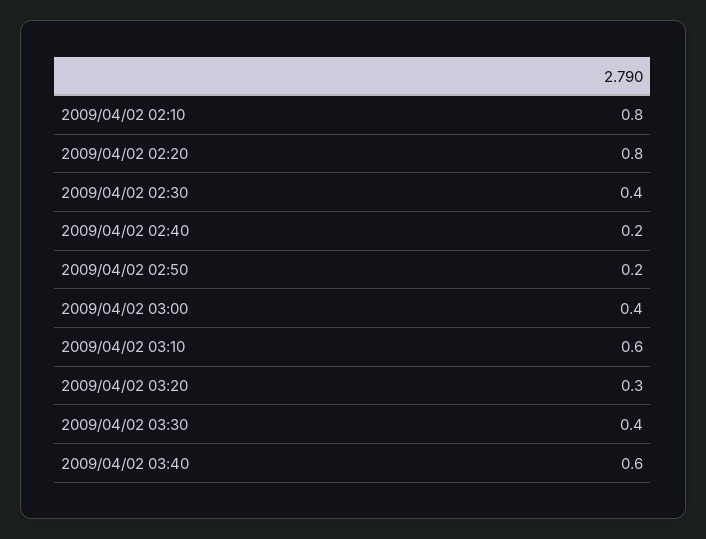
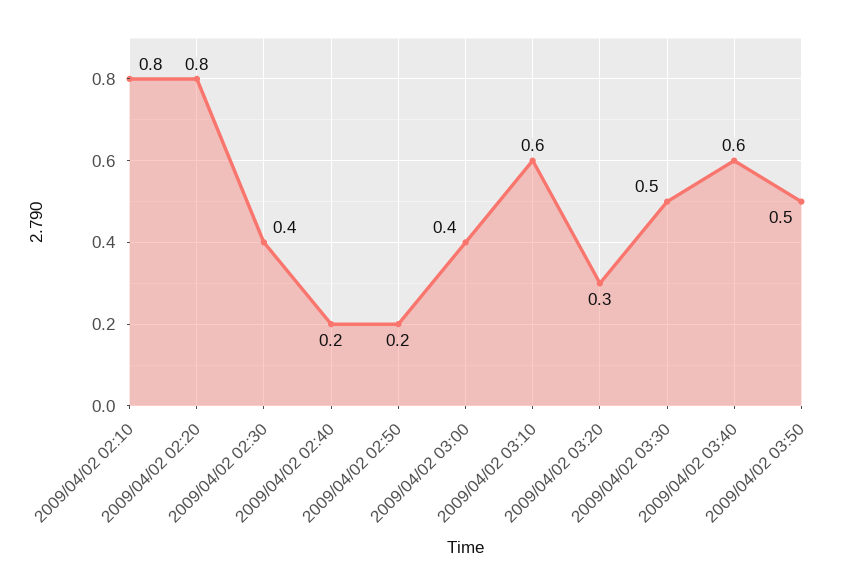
2009/04/02 03:30: 0.4 -> 0.5
2009/04/02 03:50: none -> 0.5

